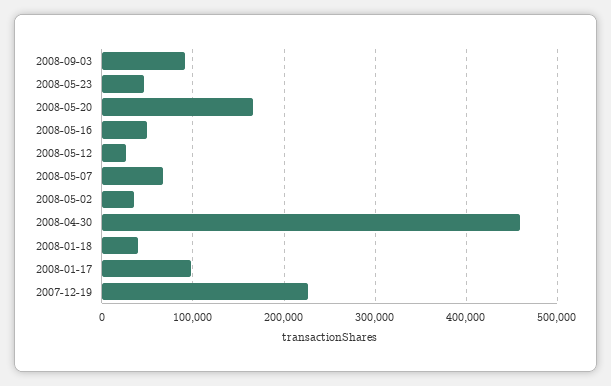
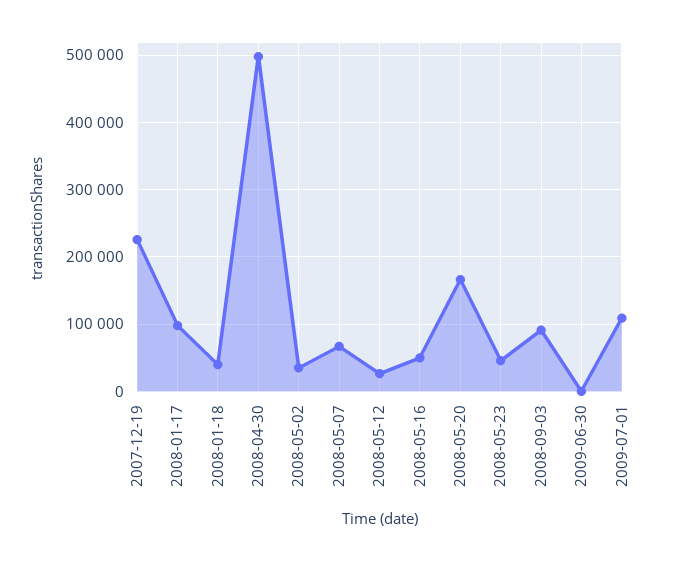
2008-04-30: 460000 -> 500000
2009-06-30: none -> 0
2009-07-01: none -> 110000

